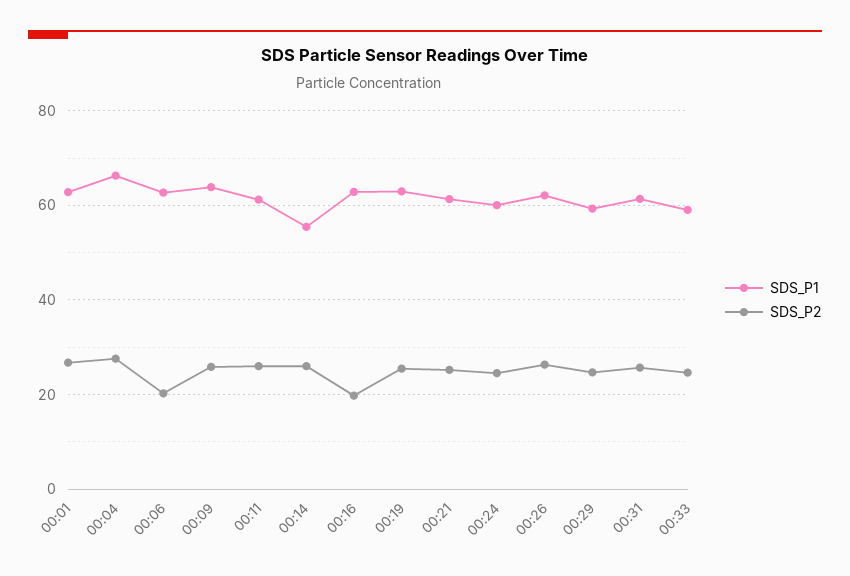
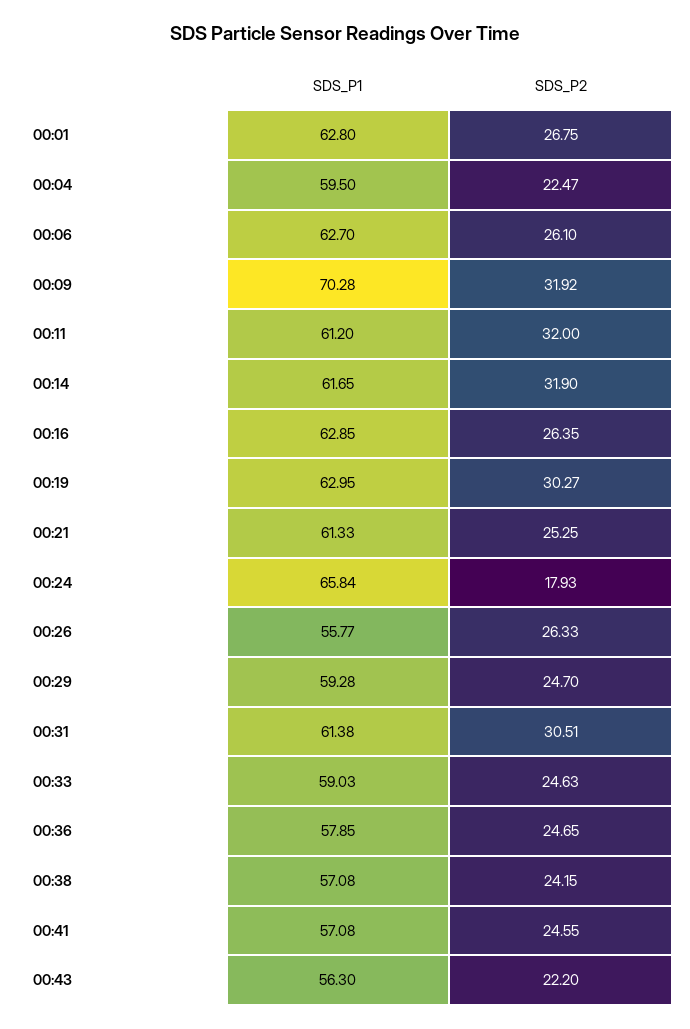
SDS_P1, 00:04: 66 -> 59.5
SDS_P2, 00:04: 28 -> 22.47
SDS_P2, 00:06: 20 -> 26.1
SDS_P1, 00:09: 64 -> 70.28
SDS_P2, 00:09: 26 -> 31.92
SDS_P2, 00:11: 26 -> 32
SDS_P1, 00:14: 56 -> 61.65
SDS_P2, 00:14: 26 -> 31.9
SDS_P2, 00:16: 20 -> 26.35
SDS_P2, 00:19: 26 -> 30.27
SDS_P1, 00:24: 60 -> 65.84
SDS_P2, 00:24: 24 -> 17.93
SDS_P1, 00:26: 62 -> 55.77
SDS_P2, 00:31: 26 -> 30.51
SDS_P1, 00:36: none -> 57.85
SDS_P2, 00:36: none -> 24.65
SDS_P1, 00:38: none -> 57.08
SDS_P2, 00:38: none -> 24.15
SDS_P1, 00:41: none -> 57.08
SDS_P2, 00:41: none -> 24.55
SDS_P1, 00:43: none -> 56.3
SDS_P2, 00:43: none -> 22.2

